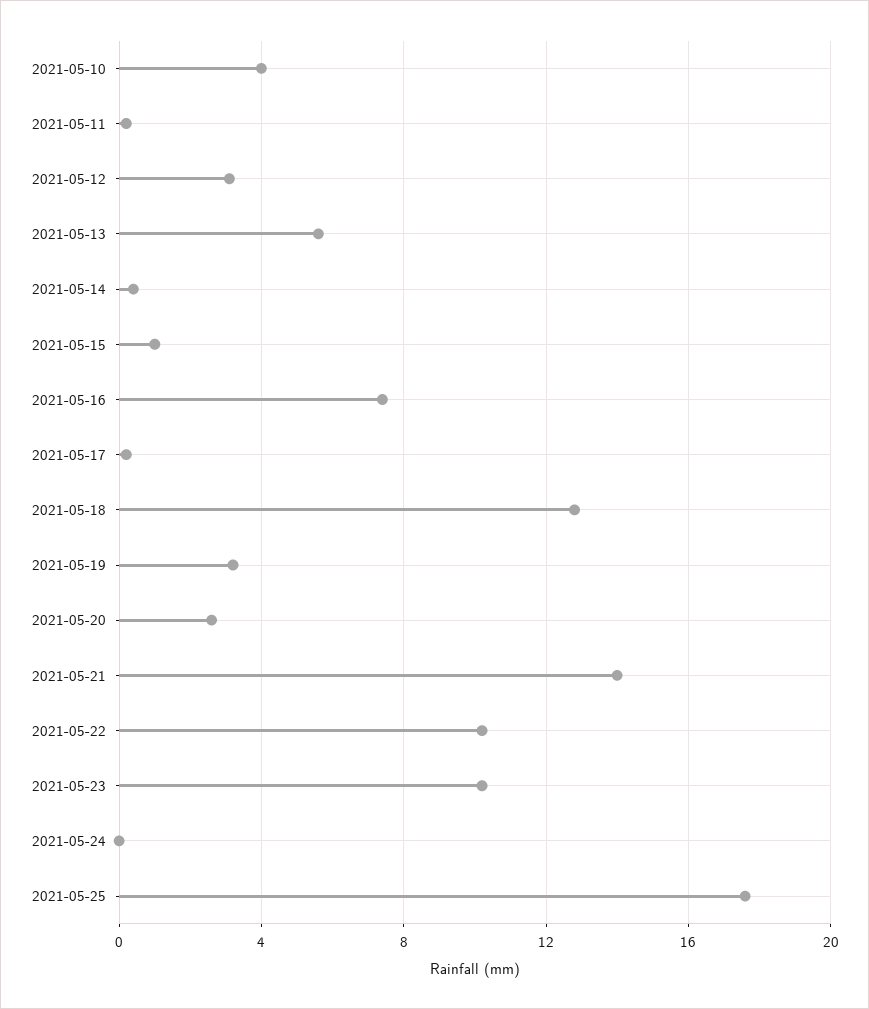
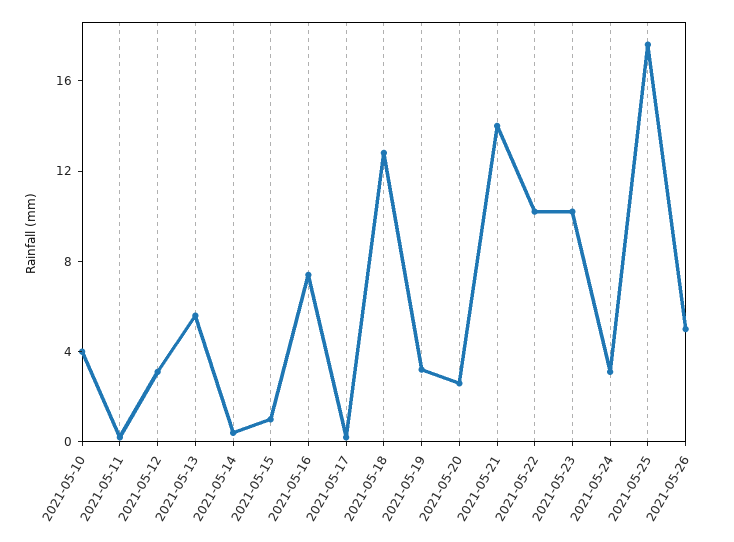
2021-05-24: 0 -> 3
2021-05-26: none -> 5

